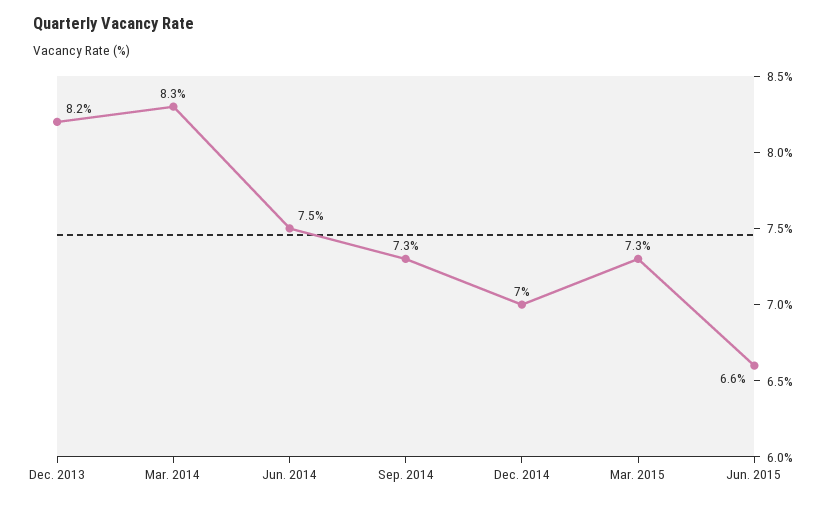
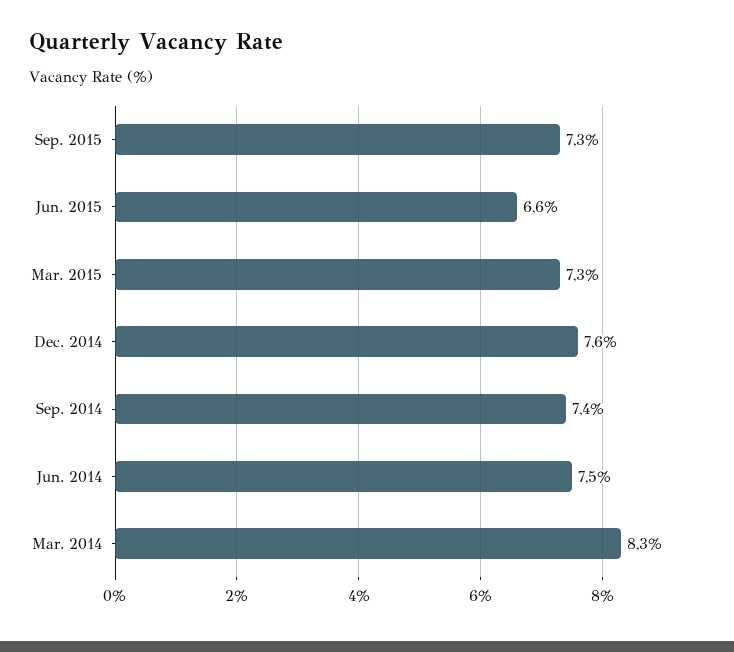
Dec. 2013: 8.2 -> none
Sep. 2014: 7.3 -> 7.4
Dec. 2014: 7 -> 7.6
Sep. 2015: none -> 7.3

